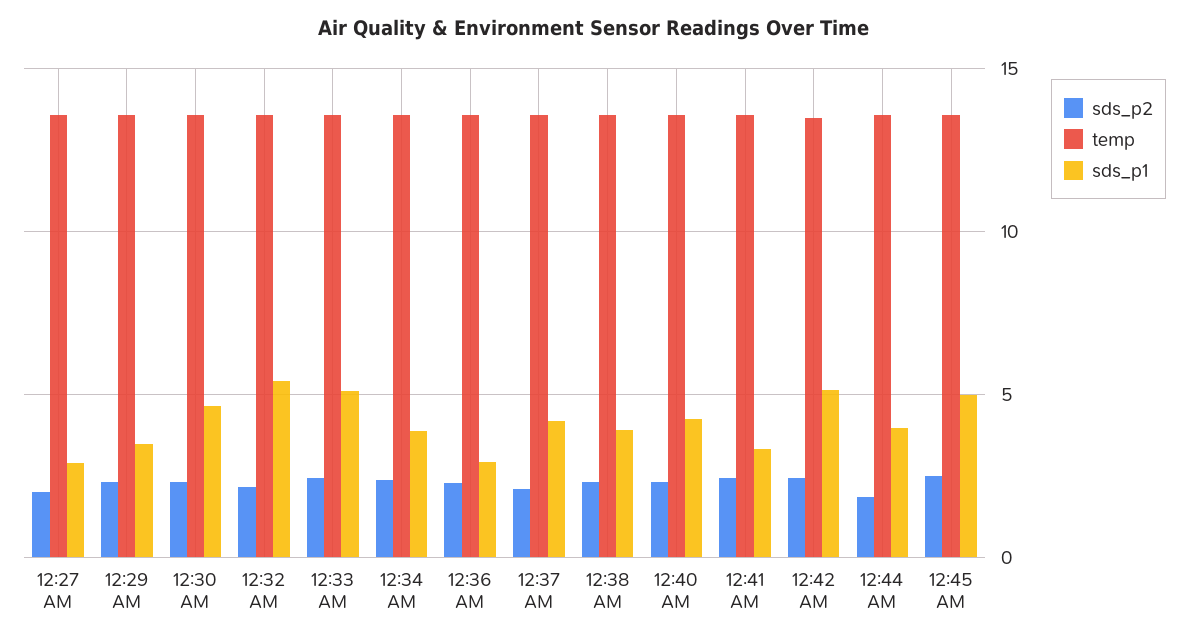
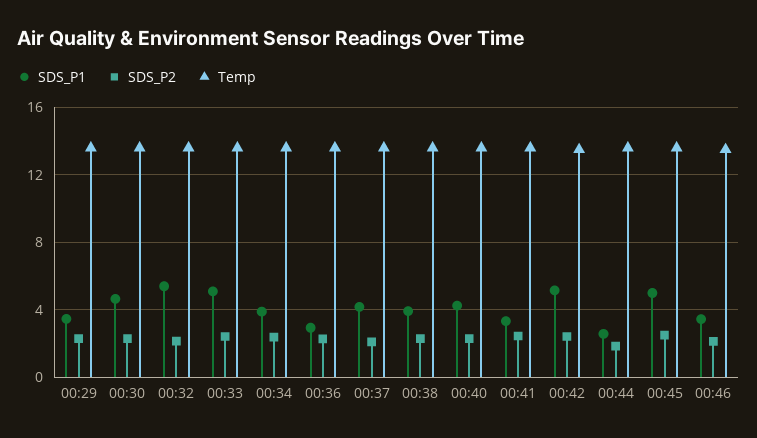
sds_p2, 12:27 AM: 2 -> none
temp, 12:27 AM: 13.5 -> none
sds_p1, 12:27 AM: 3 -> none
sds_p1, 12:44 AM: 4 -> 2.5
sds_p1, 00:46: none -> 3.5
sds_p2, 00:46: none -> 2
temp, 00:46: none -> 13.5

